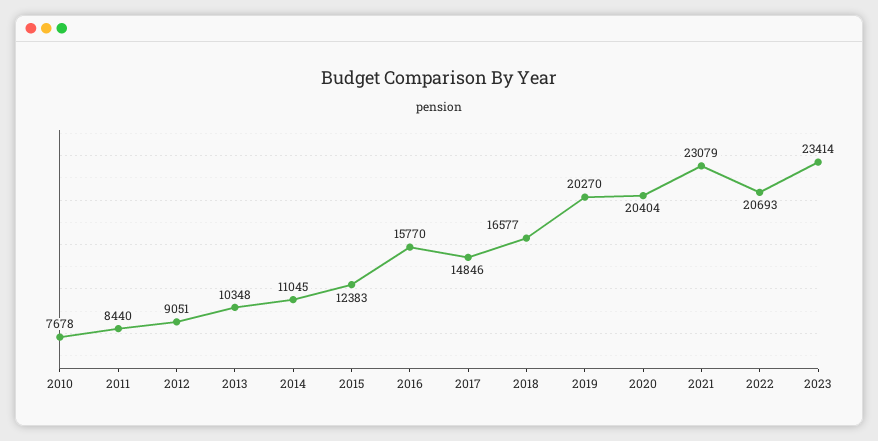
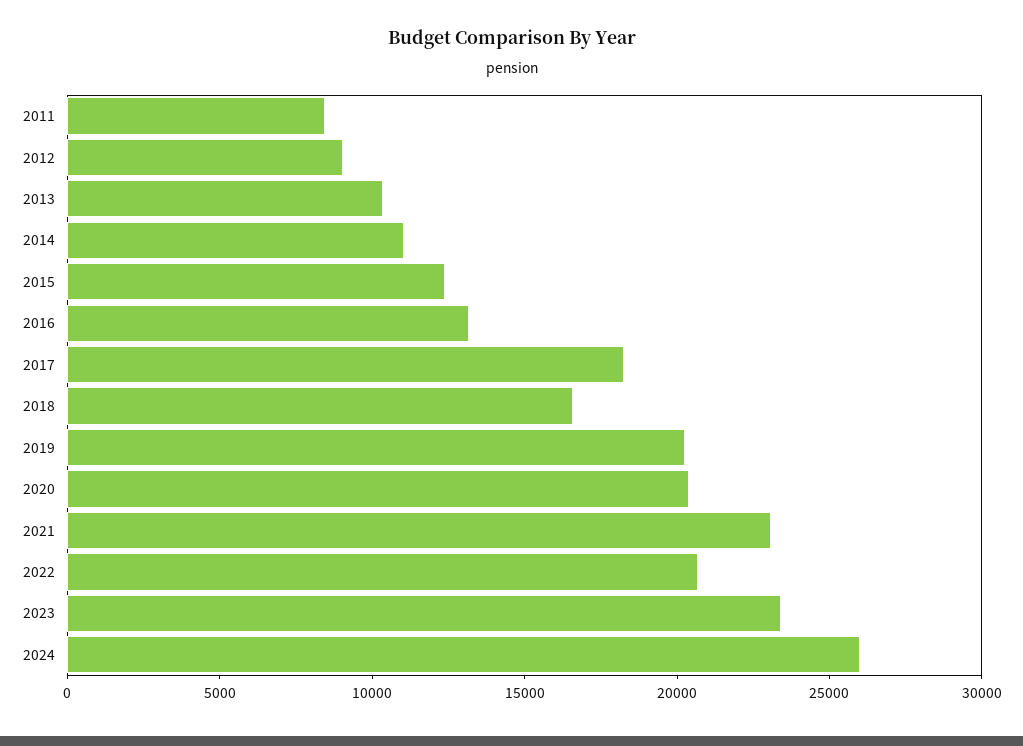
2010: 7678 -> none
2016: 15770 -> 13000
2017: 14846 -> 18000
2024: none -> 26000

